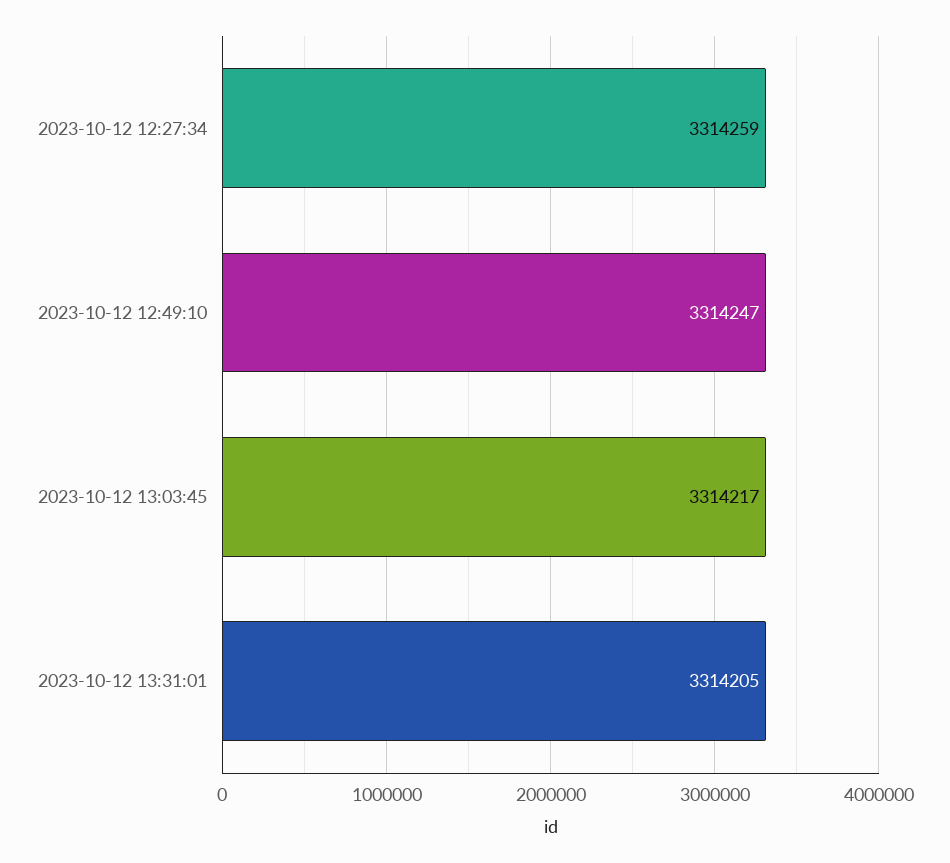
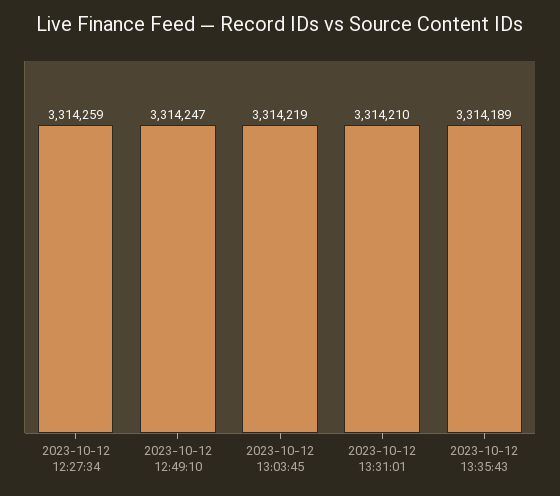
2023-10-12 13:03:45: 3314217 -> 3314219
2023-10-12 13:31:01: 3314205 -> 3314210
2023-10-12 13:35:43: none -> 3314189

